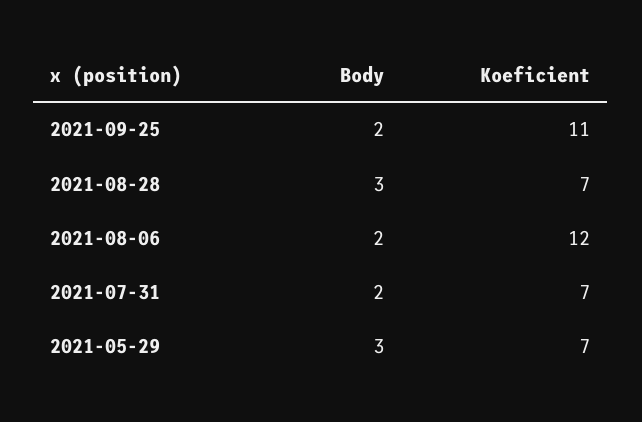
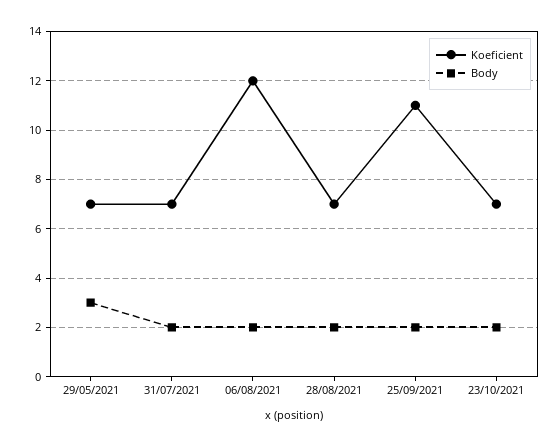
Body, 2021-08-28: 3 -> 2
Koeficient, 23/10/2021: none -> 7
Body, 23/10/2021: none -> 2

